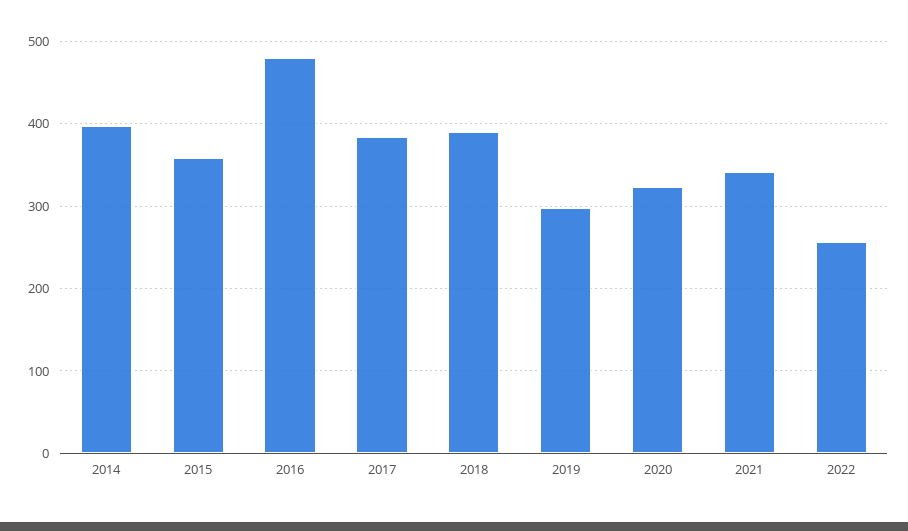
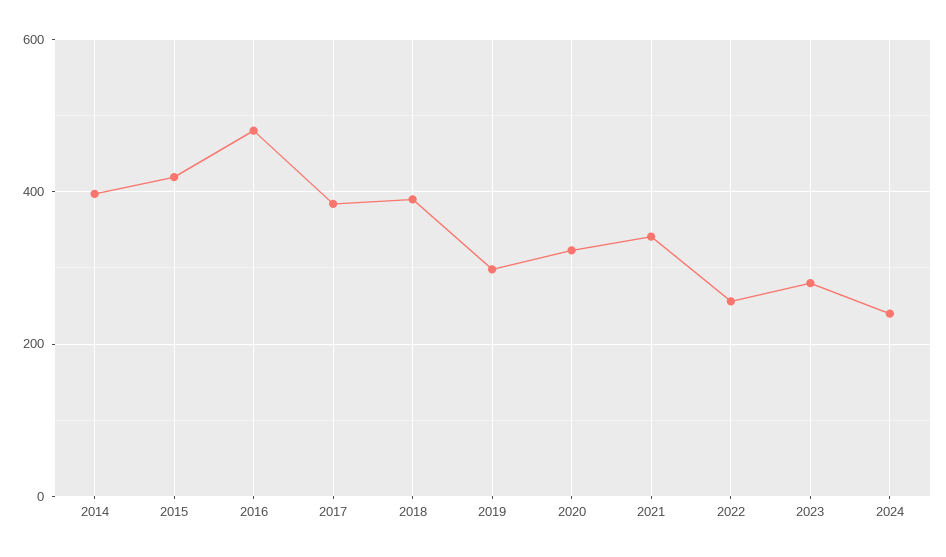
2015: 360 -> 420
2023: none -> 280
2024: none -> 240

